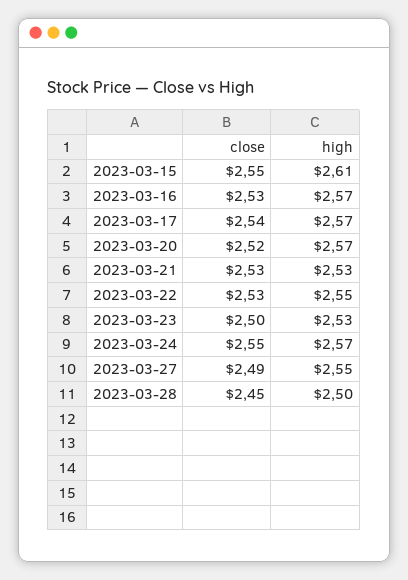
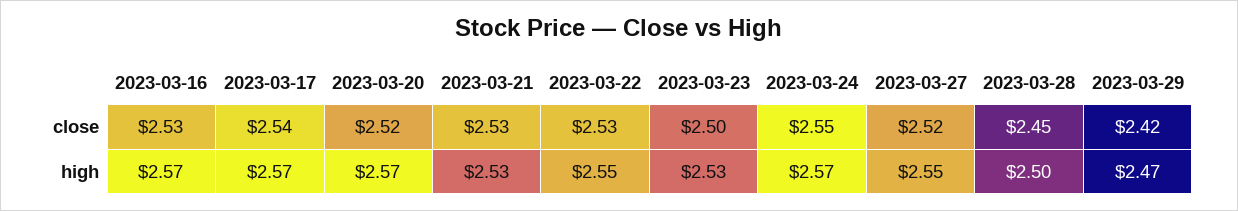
close, 2023-03-15: 2.55 -> none
high, 2023-03-15: 2.61 -> none
close, 2023-03-27: 2.49 -> 2.52
close, 2023-03-29: none -> 2.42
high, 2023-03-29: none -> 2.47

